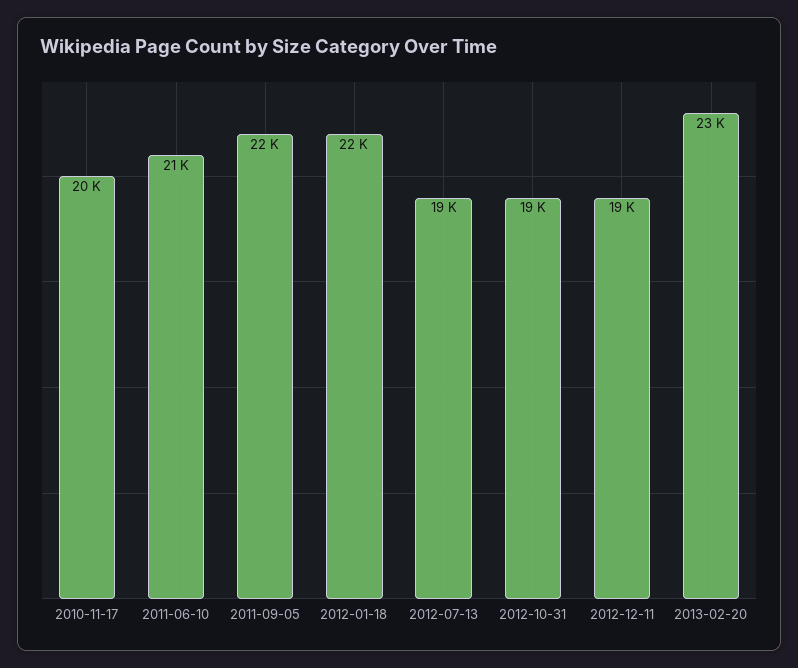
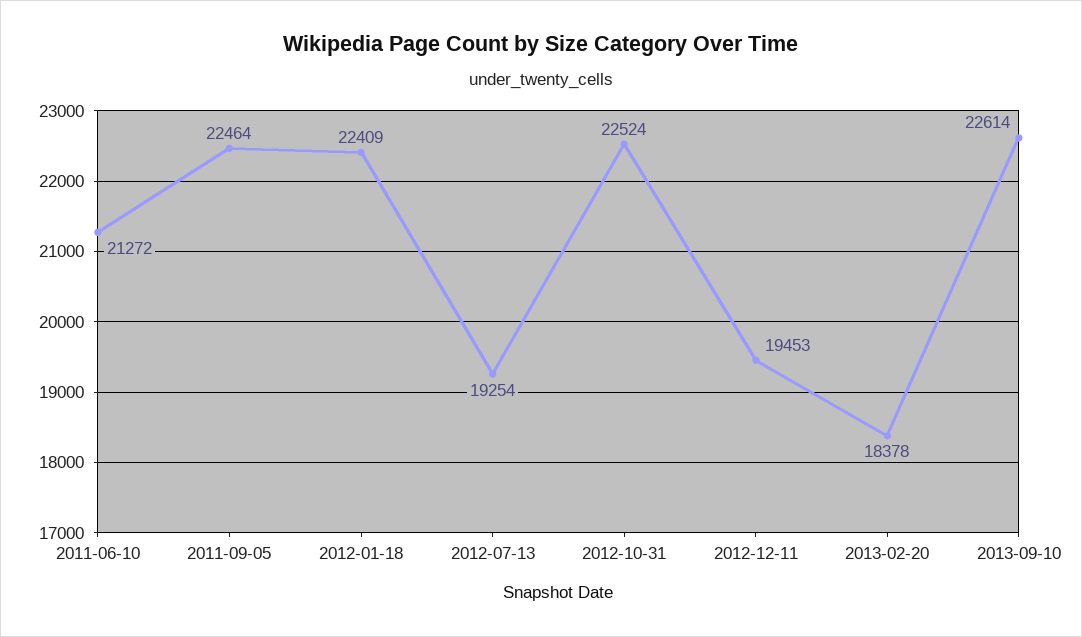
2010-11-17: 20000 -> none
2012-10-31: 19000 -> 22524
2013-02-20: 23000 -> 18378
2013-09-10: none -> 22614

